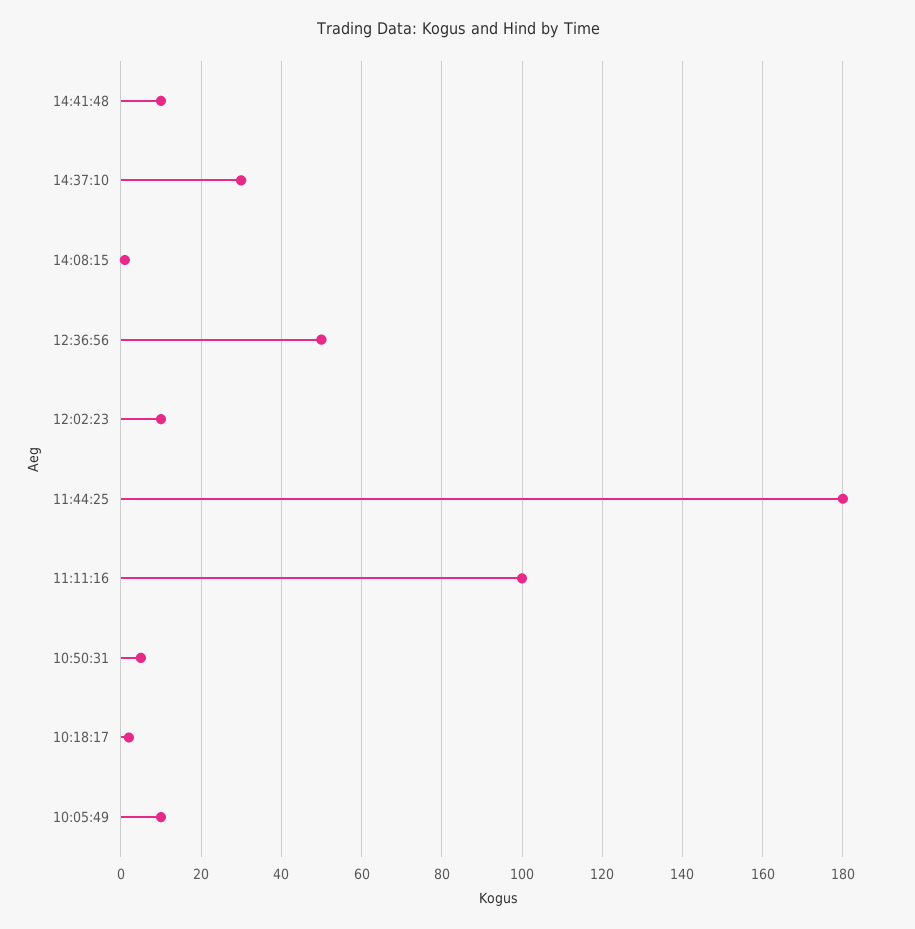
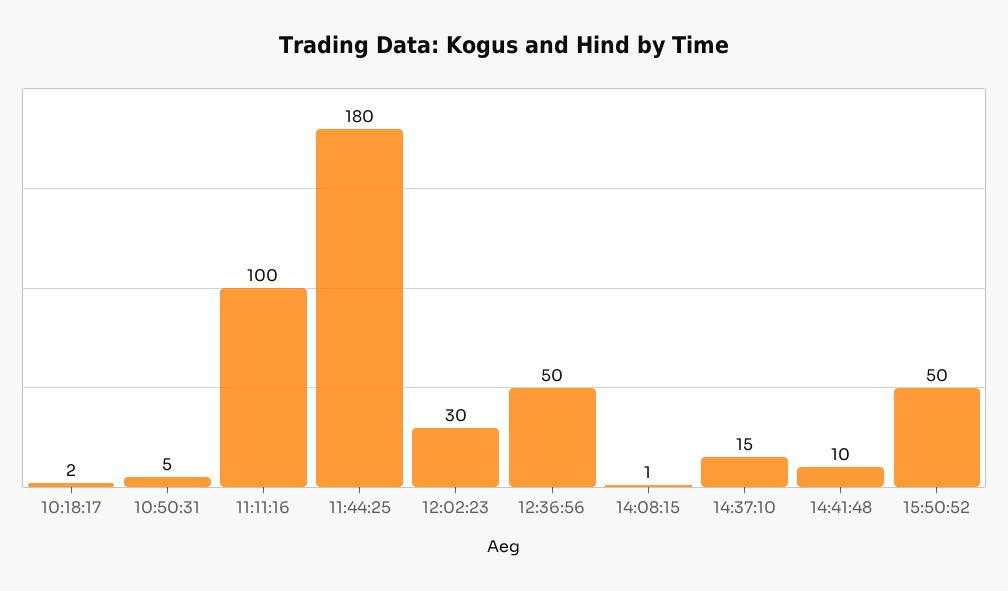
14:37:10: 30 -> 15
12:02:23: 10 -> 30
10:05:49: 10 -> none
15:50:52: none -> 50

